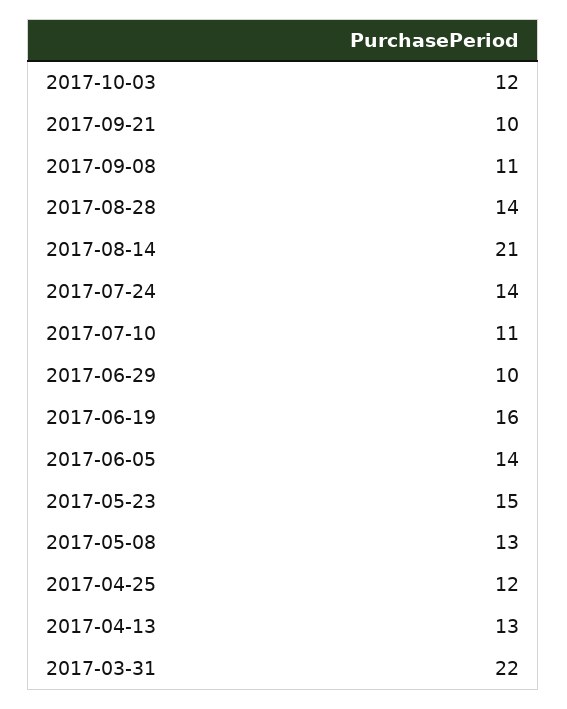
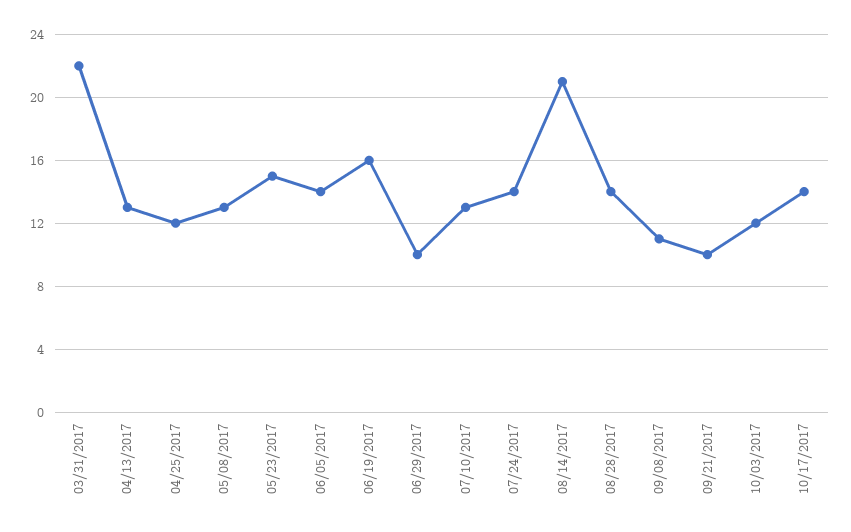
2017-07-10: 11 -> 13
10/17/2017: none -> 14

